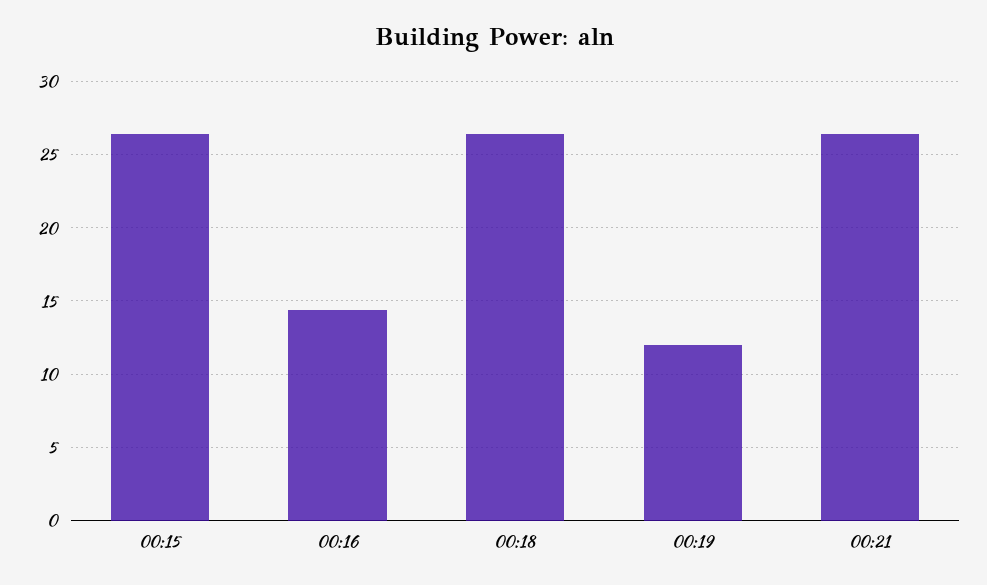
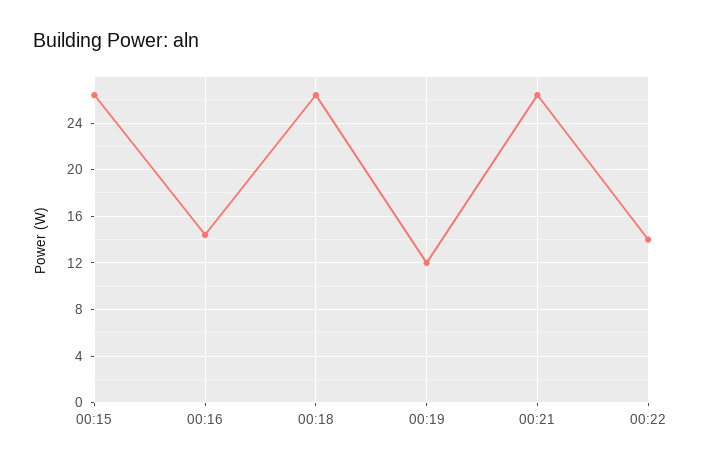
00:22: none -> 14

